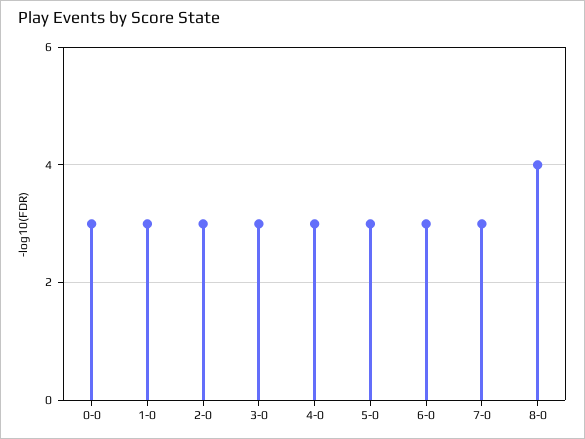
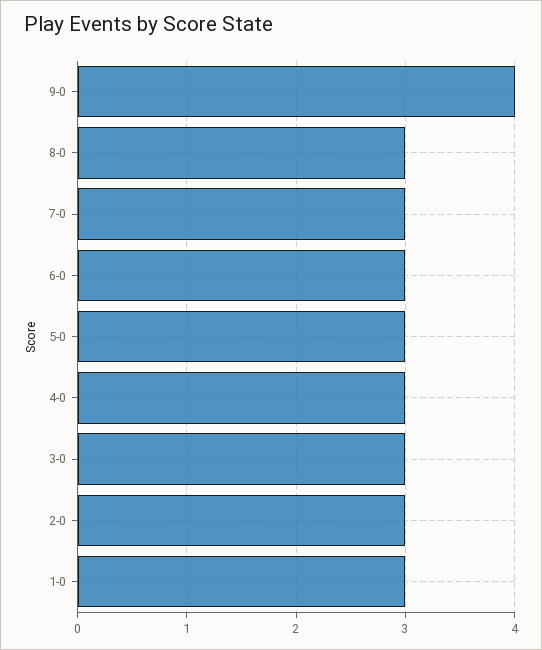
0-0: 3 -> none
8-0: 4 -> 3
9-0: none -> 4

